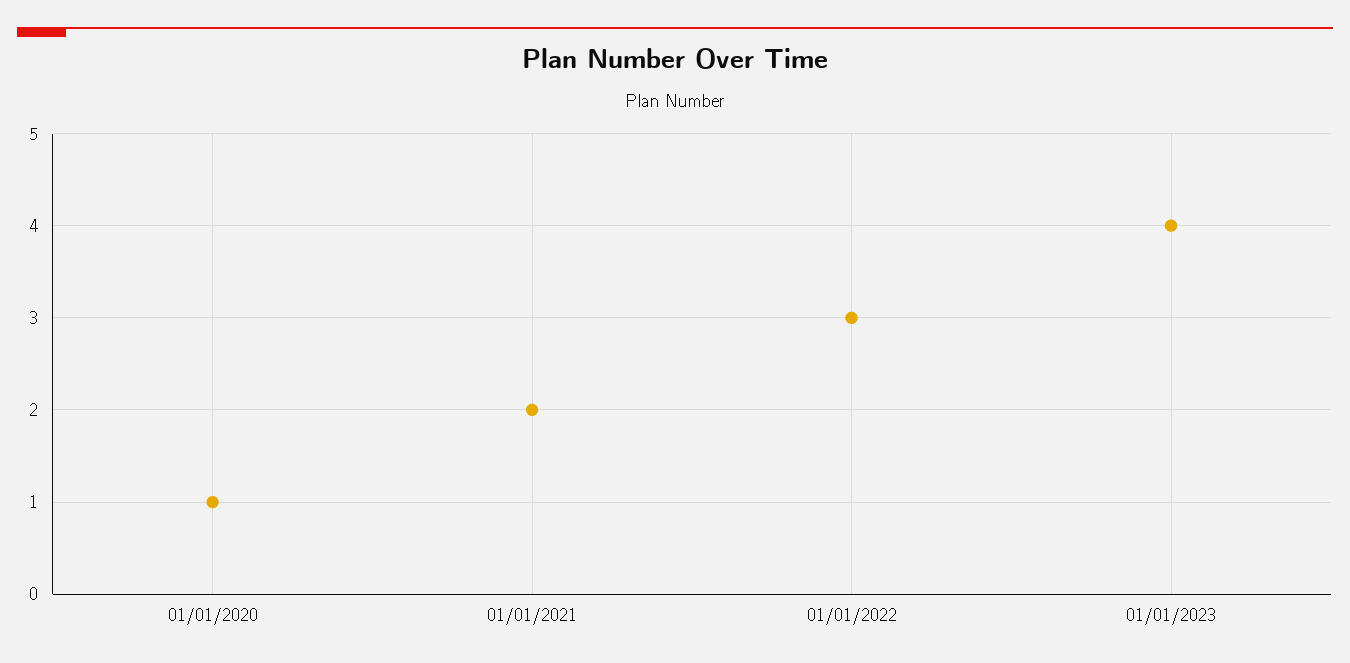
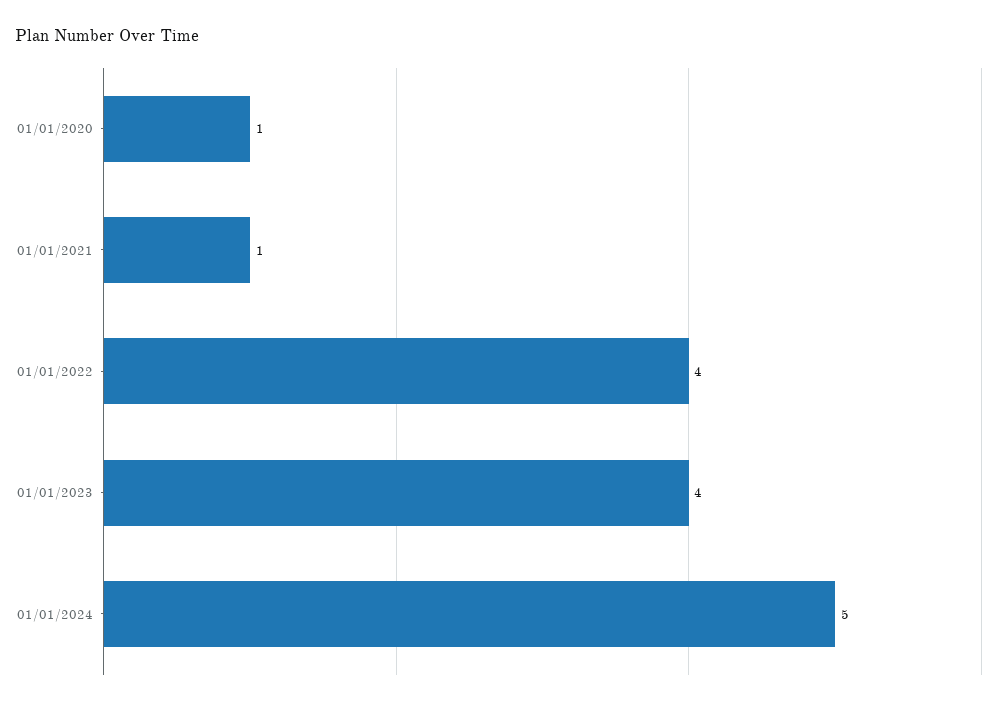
01/01/2021: 2 -> 1
01/01/2022: 3 -> 4
01/01/2024: none -> 5

